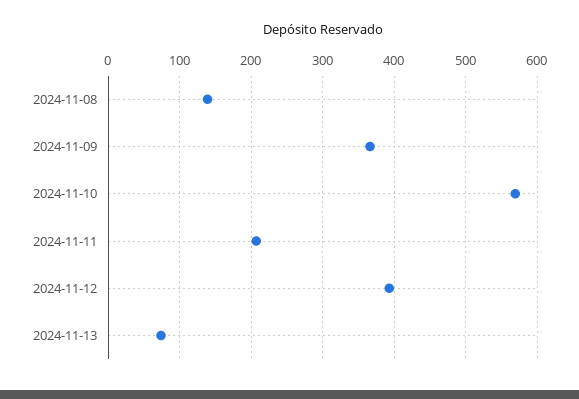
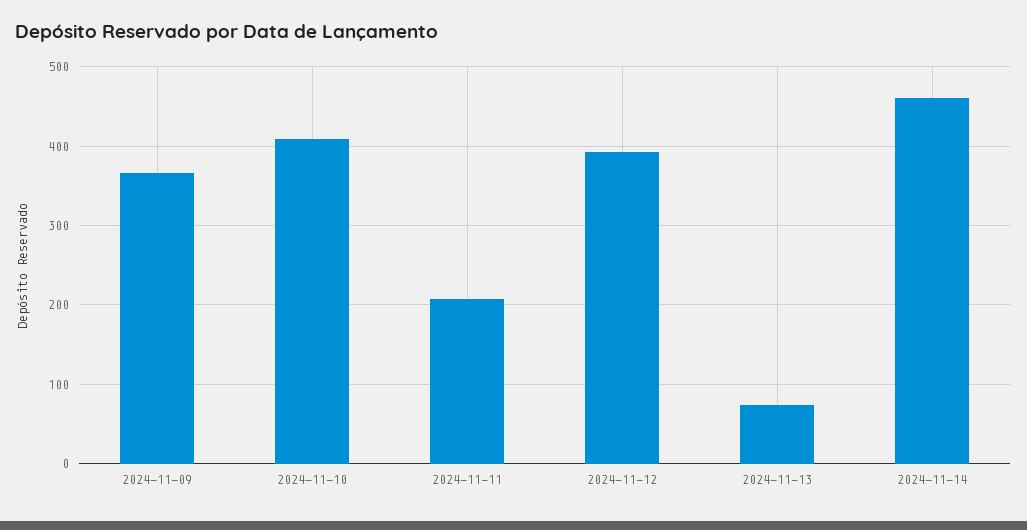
2024-11-08: 140 -> none
2024-11-10: 570 -> 410
2024-11-14: none -> 460

